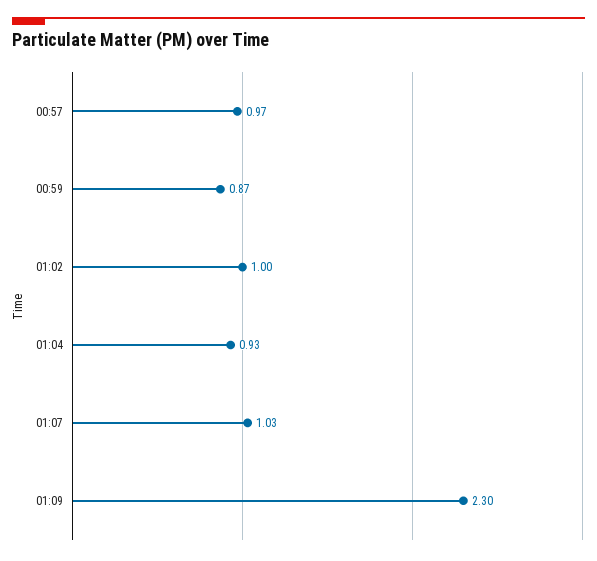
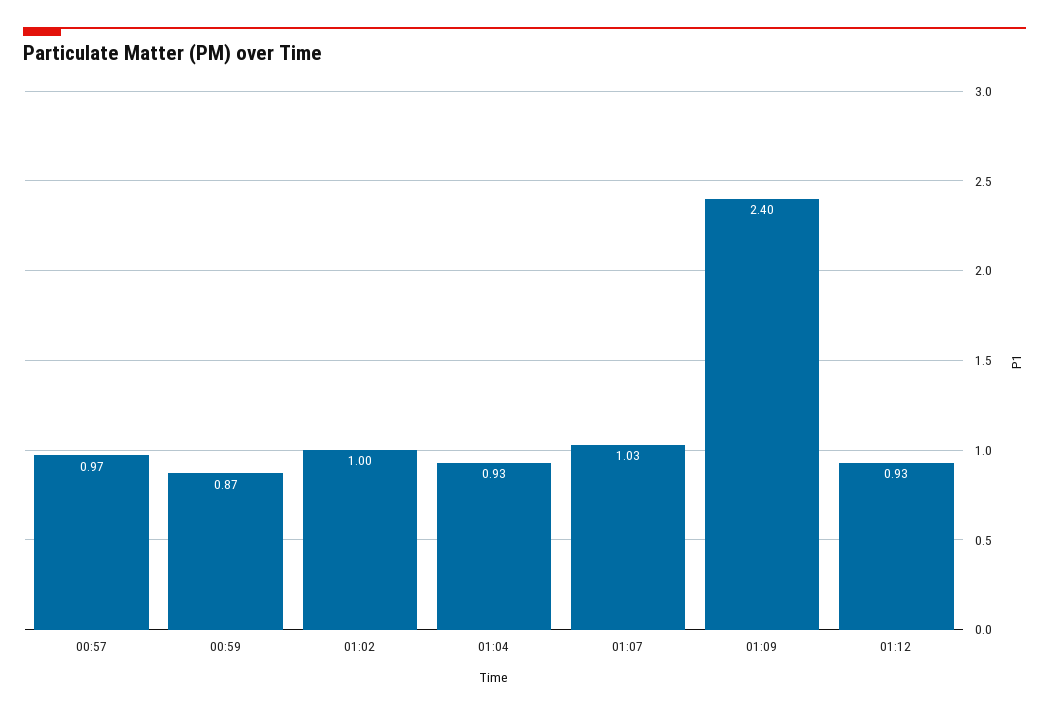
01:09: 2.3 -> 2.4
01:12: none -> 0.93

